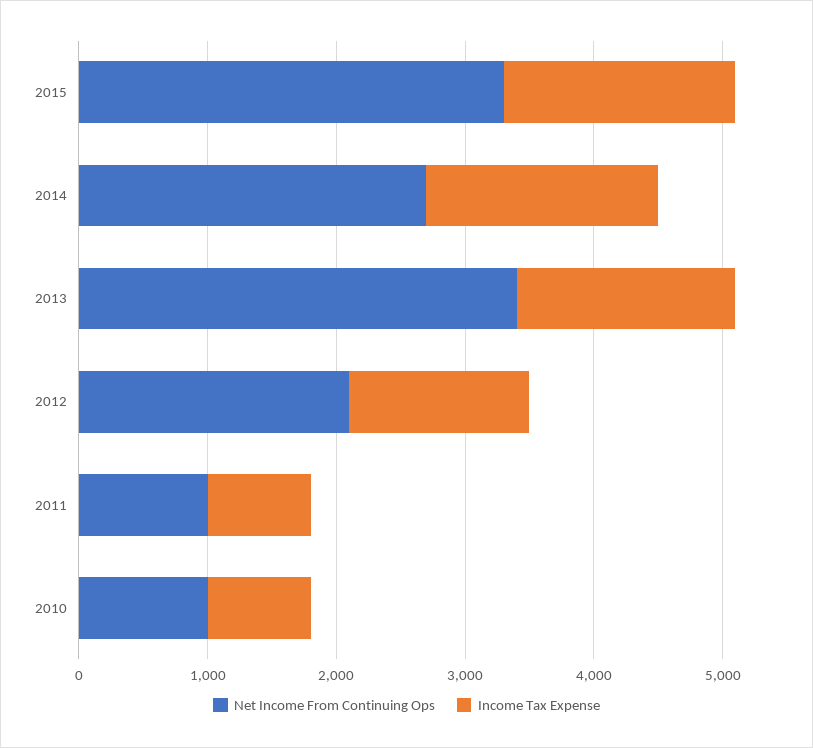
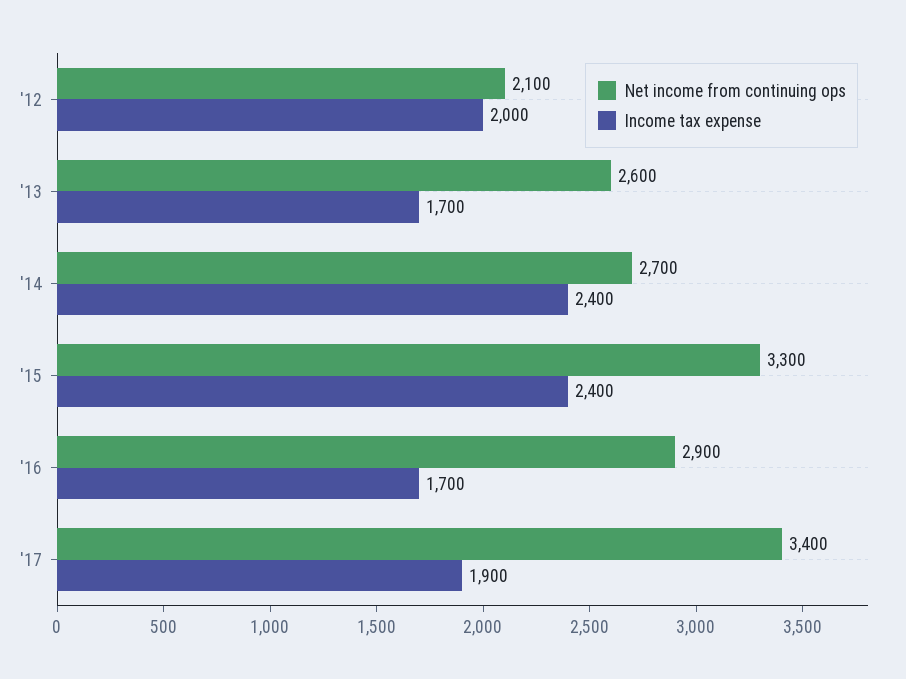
Income Tax Expense, 2015: 1800 -> 2400
Income Tax Expense, 2014: 1800 -> 2400
Net Income From Continuing Ops, 2013: 3400 -> 2600
Income Tax Expense, 2012: 1400 -> 2000
Net Income From Continuing Ops, 2011: 1000 -> none
Income Tax Expense, 2011: 800 -> none
Net Income From Continuing Ops, 2010: 1000 -> none
Income Tax Expense, 2010: 800 -> none
Net Income From Continuing Ops, '16: none -> 2900
Income Tax Expense, '16: none -> 1700
Net Income From Continuing Ops, '17: none -> 3400
Income Tax Expense, '17: none -> 1900

